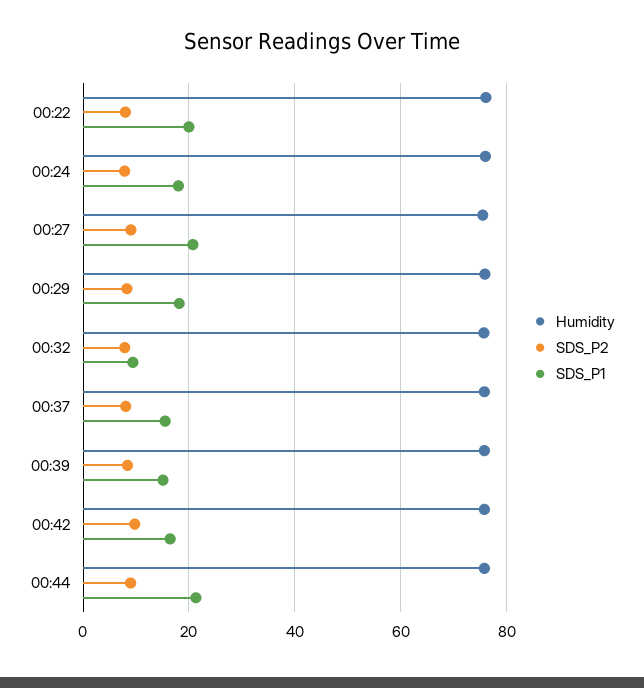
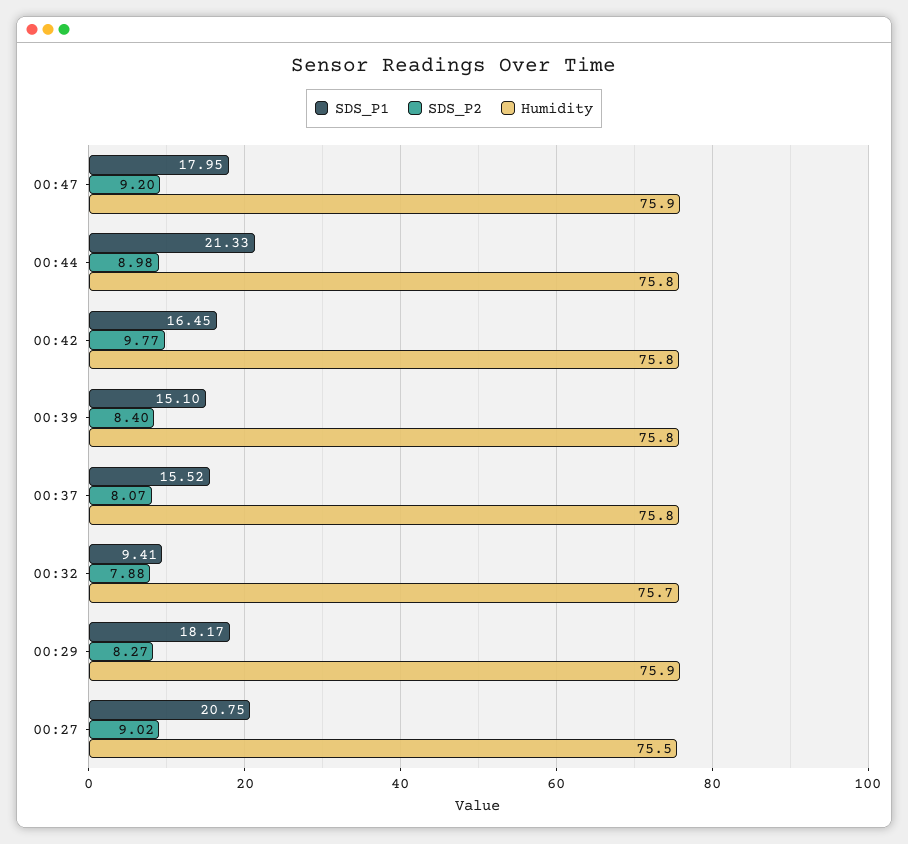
Humidity, 00:22: 76 -> none
SDS_P2, 00:22: 8 -> none
SDS_P1, 00:22: 20 -> none
Humidity, 00:24: 76 -> none
SDS_P2, 00:24: 8 -> none
SDS_P1, 00:24: 18 -> none
SDS_P1, 00:47: none -> 17.95
SDS_P2, 00:47: none -> 9.2
Humidity, 00:47: none -> 75.9

